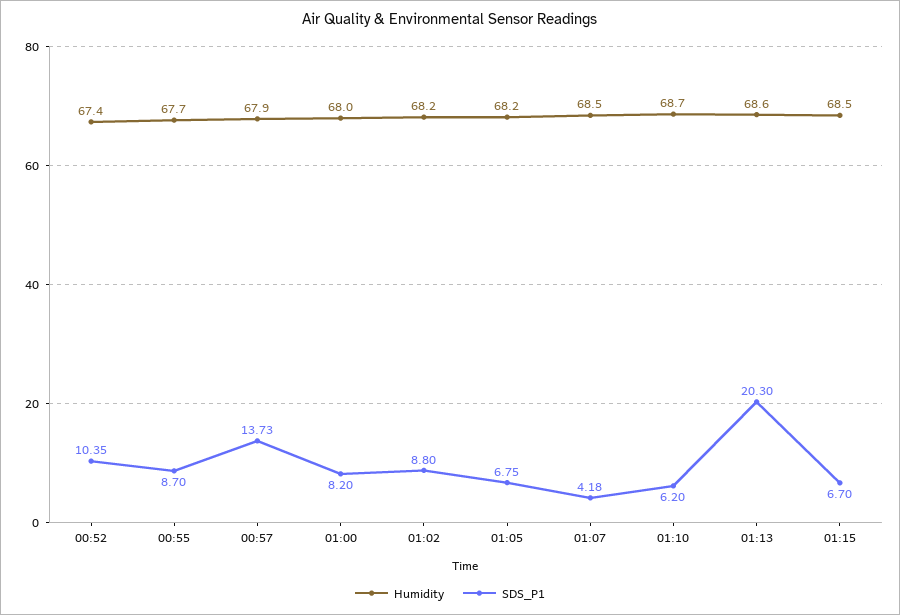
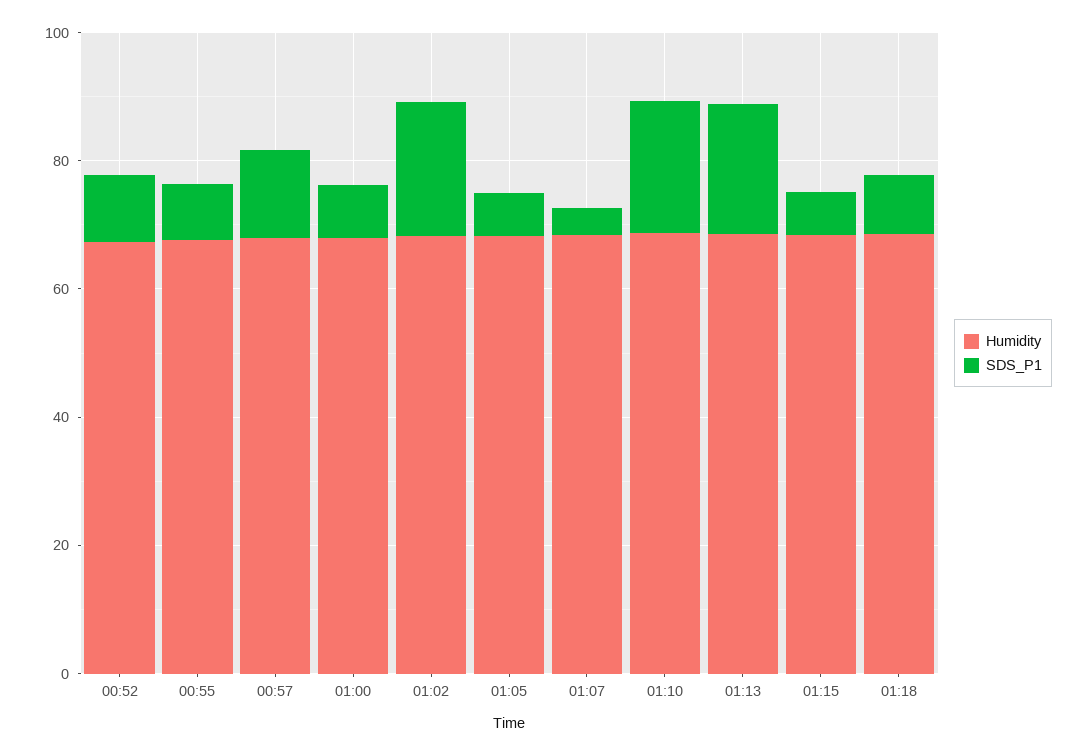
SDS_P1, 01:02: 8.8 -> 20
SDS_P1, 01:10: 6.2 -> 20
Humidity, 01:18: none -> 70
SDS_P1, 01:18: none -> 10

